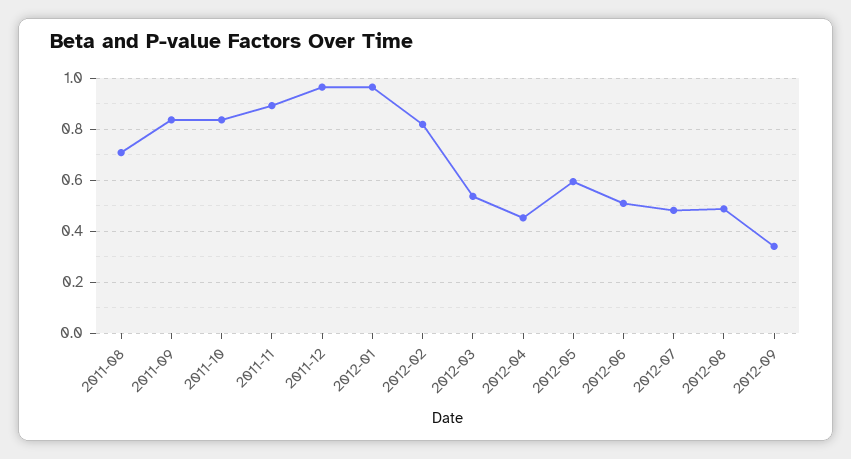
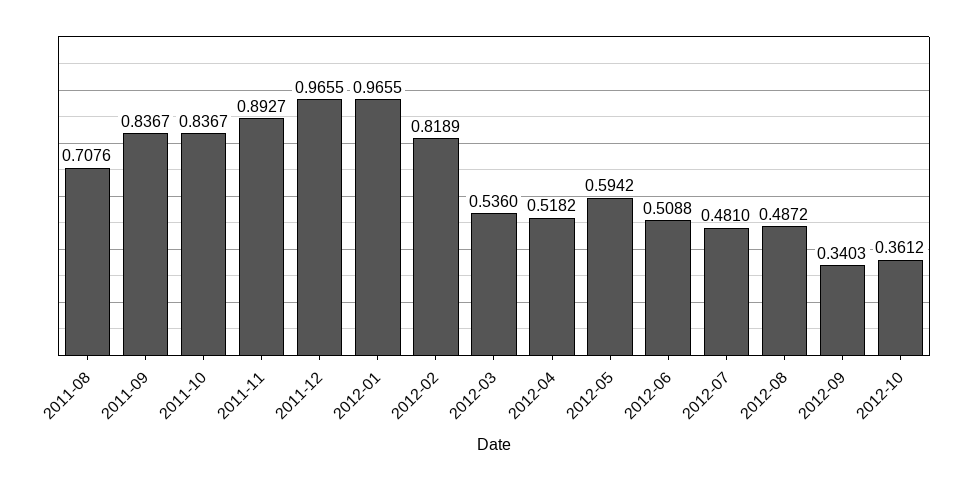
2012-04: 0.45 -> 0.5182
2012-10: none -> 0.3612

